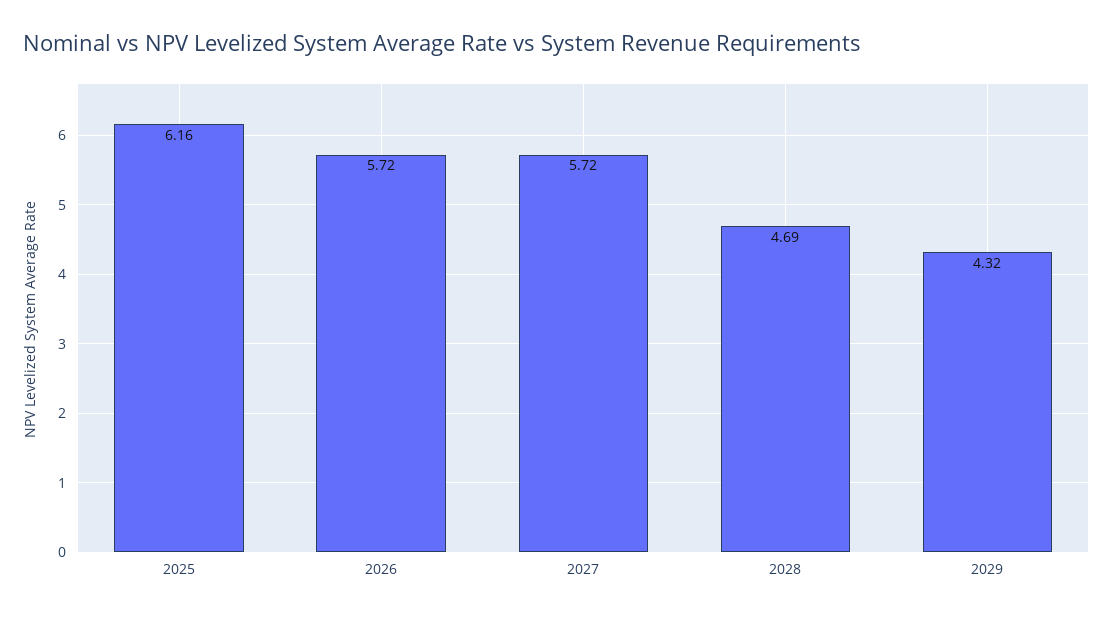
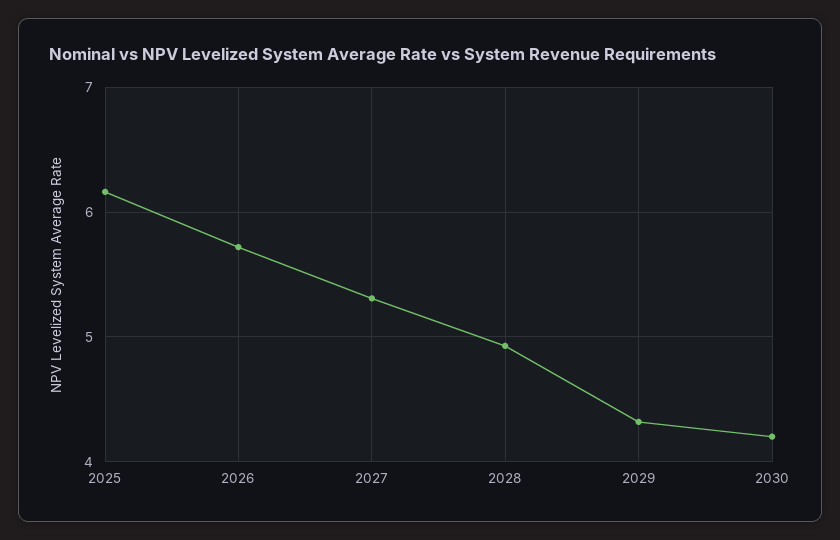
2027: 5.72 -> 5.3
2028: 4.69 -> 4.9
2030: none -> 4.2

